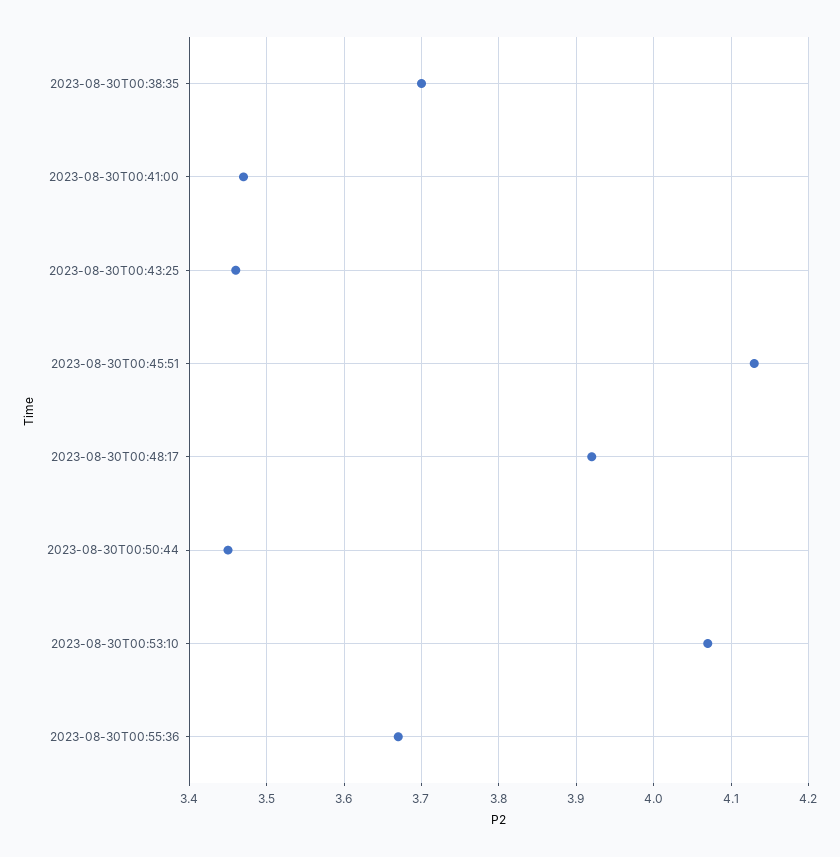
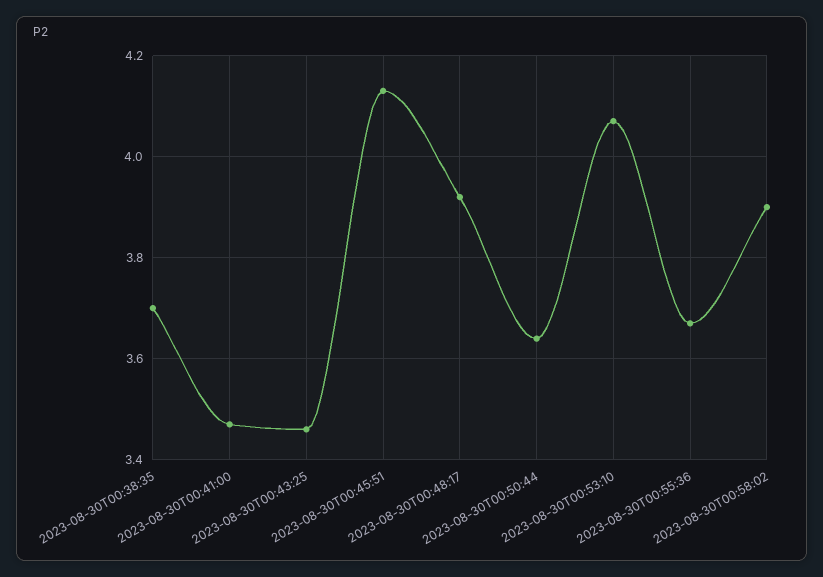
2023-08-30T00:50:44: 3.45 -> 3.65
2023-08-30T00:58:02: none -> 3.9

